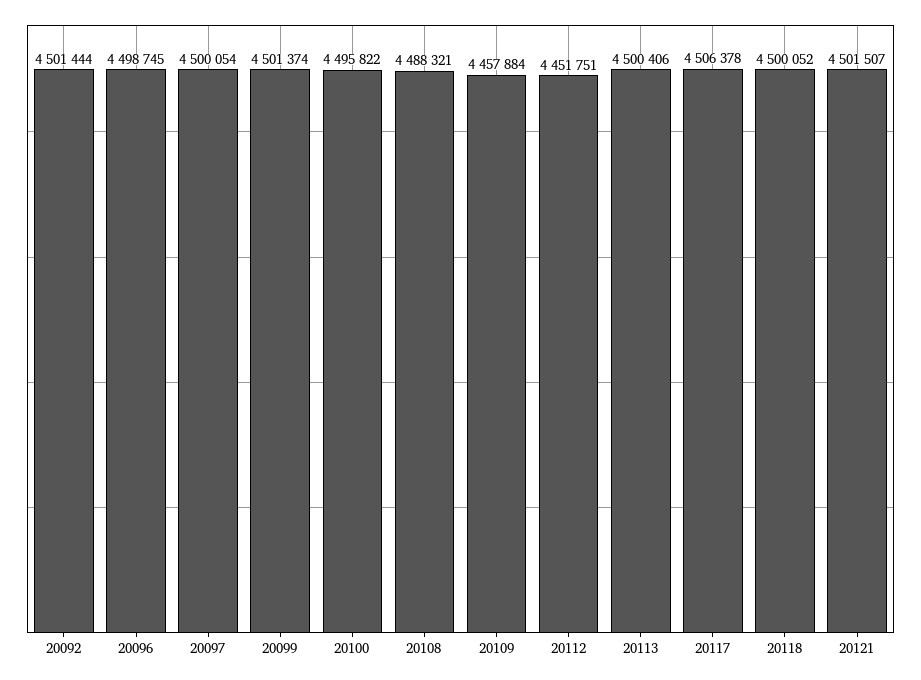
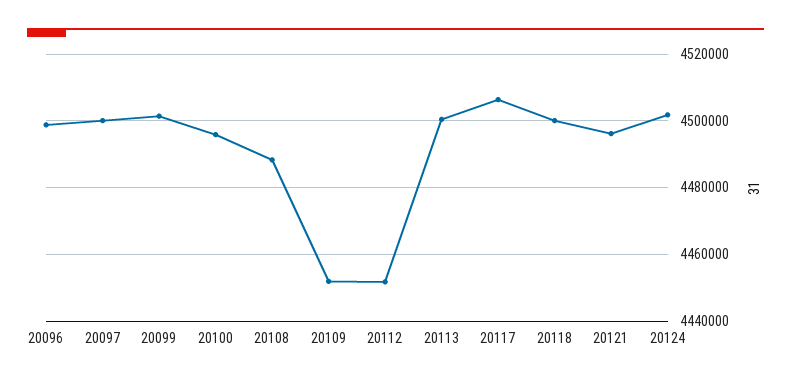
20092: 4501444 -> none
20109: 4457884 -> 4452000
20121: 4501507 -> 4496000
20124: none -> 4502000

